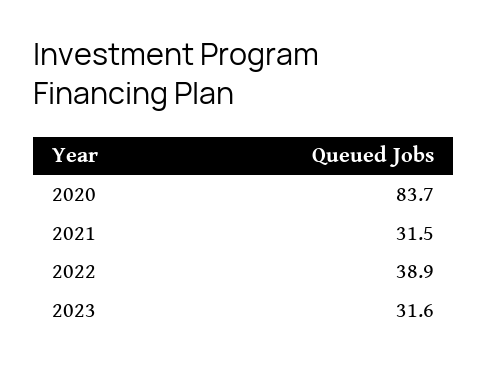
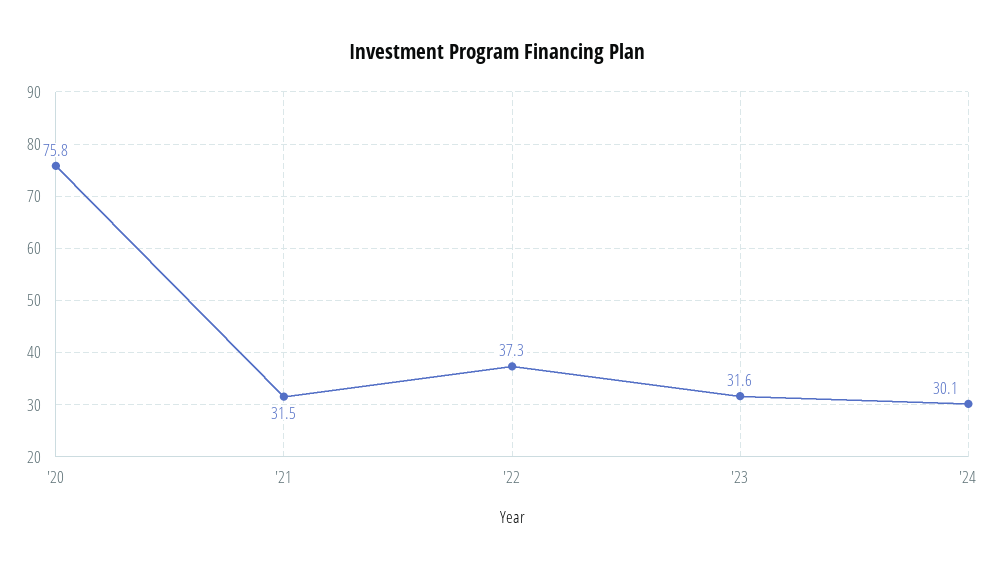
2020: 83.7 -> 75.8
2022: 38.9 -> 37.3
'24: none -> 30.1

